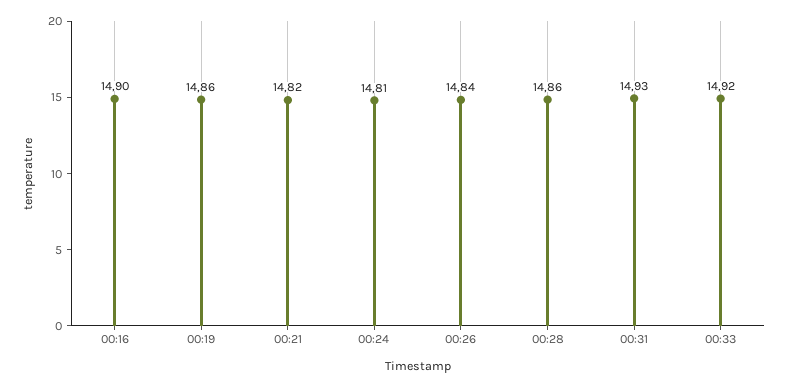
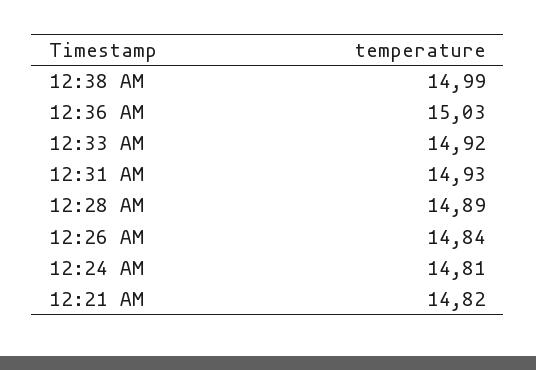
00:16: 14.9 -> none
00:19: 14.86 -> none
00:28: 14.86 -> 14.89
12:38 AM: none -> 14.99
12:36 AM: none -> 15.03

